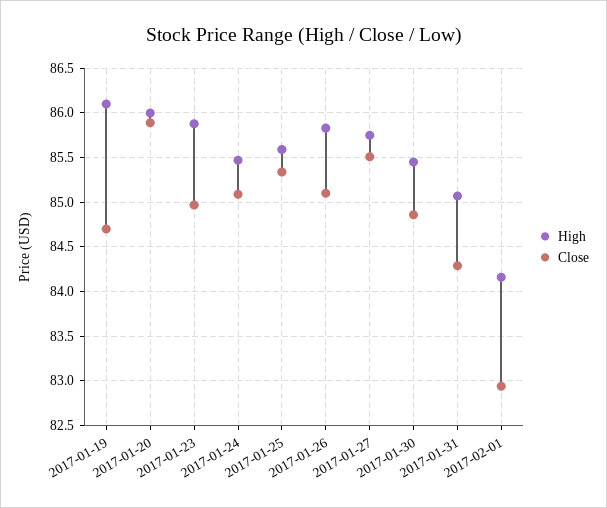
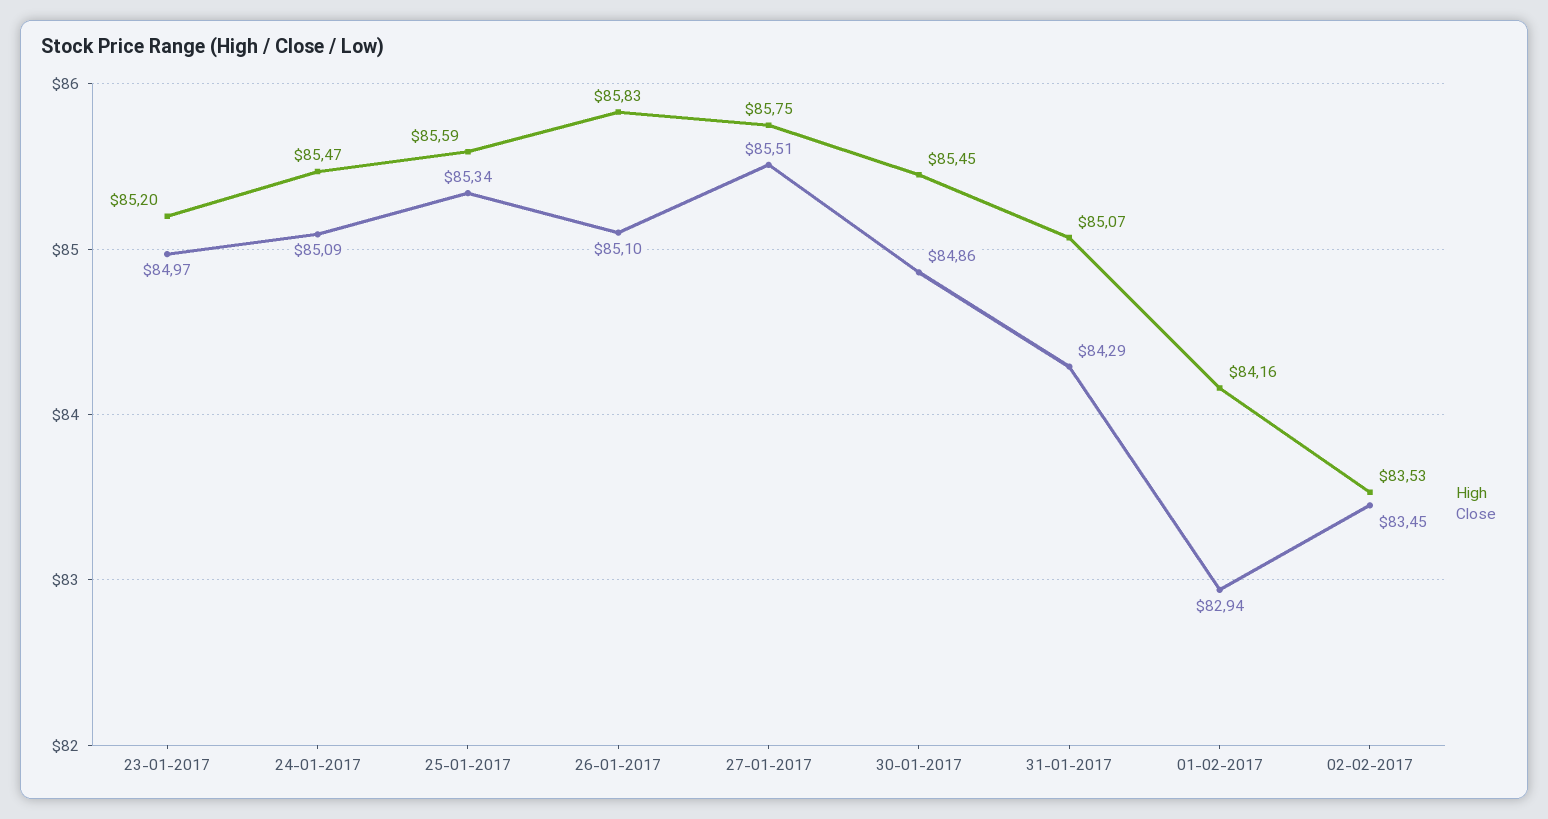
High, 2017-01-19: 86.1 -> none
Close, 2017-01-19: 84.7 -> none
High, 2017-01-20: 86 -> none
Close, 2017-01-20: 85.9 -> none
High, 2017-01-23: 85.9 -> 85.2
High, 02-02-2017: none -> 83.53
Close, 02-02-2017: none -> 83.45

